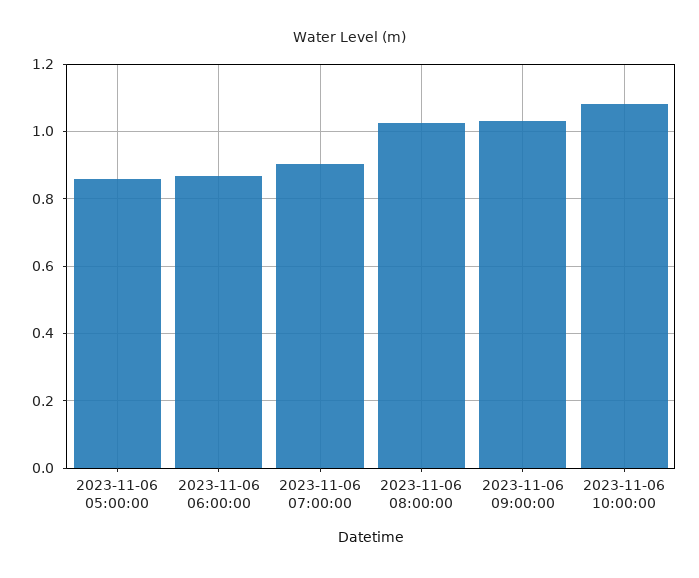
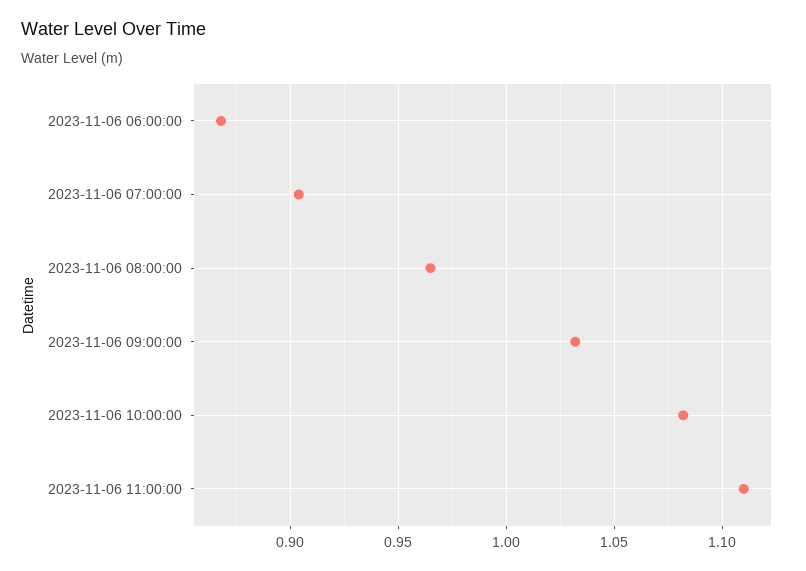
2023-11-06 05:00:00: 0.86 -> none
2023-11-06 08:00:00: 1.02 -> 0.965
2023-11-06 11:00:00: none -> 1.11

